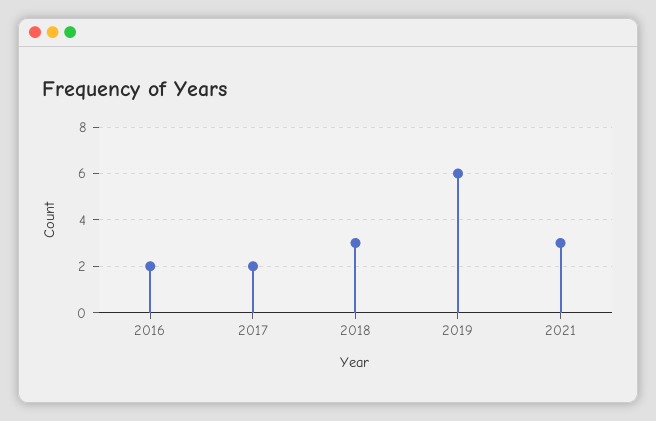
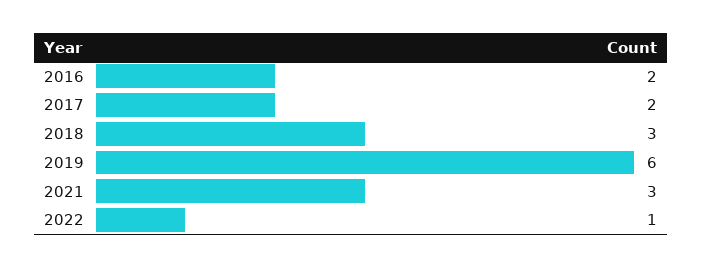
2022: none -> 1

